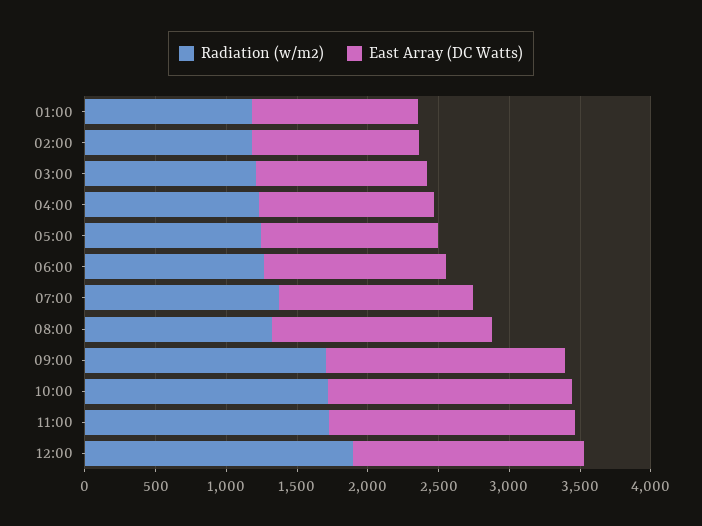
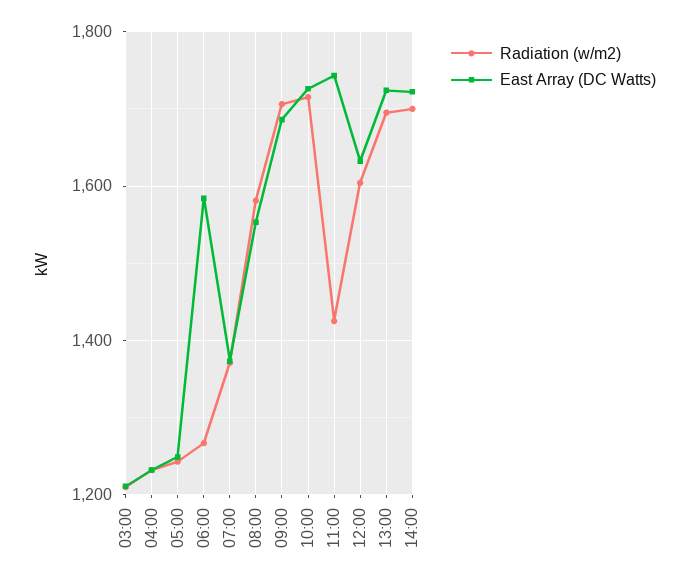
Radiation (w/m2), 01:00: 1200 -> none
East Array (DC Watts), 01:00: 1200 -> none
Radiation (w/m2), 02:00: 1200 -> none
East Array (DC Watts), 02:00: 1200 -> none
East Array (DC Watts), 06:00: 1300 -> 1580
Radiation (w/m2), 08:00: 1300 -> 1580
Radiation (w/m2), 11:00: 1700 -> 1420
Radiation (w/m2), 12:00: 1900 -> 1600
Radiation (w/m2), 13:00: none -> 1700
East Array (DC Watts), 13:00: none -> 1720
Radiation (w/m2), 14:00: none -> 1700
East Array (DC Watts), 14:00: none -> 1720

